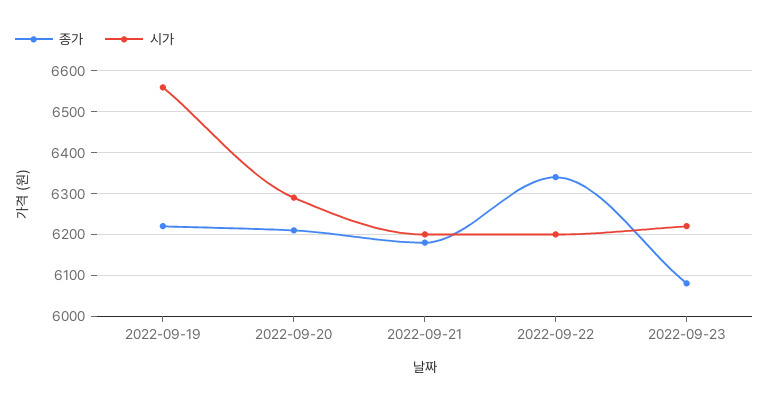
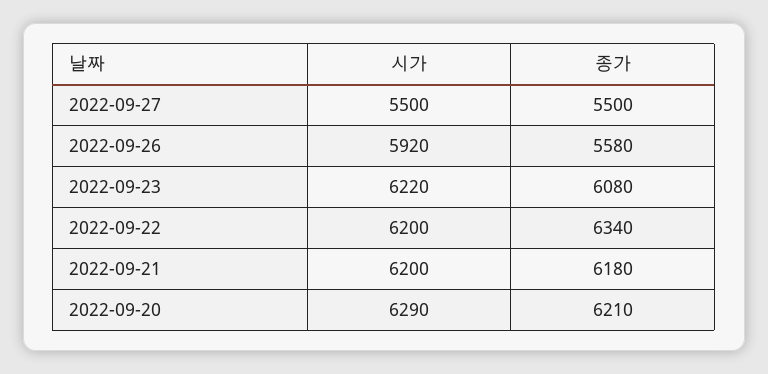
종가, 2022-09-19: 6220 -> none
시가, 2022-09-19: 6560 -> none
시가, 2022-09-27: none -> 5500
종가, 2022-09-27: none -> 5500
시가, 2022-09-26: none -> 5920
종가, 2022-09-26: none -> 5580

